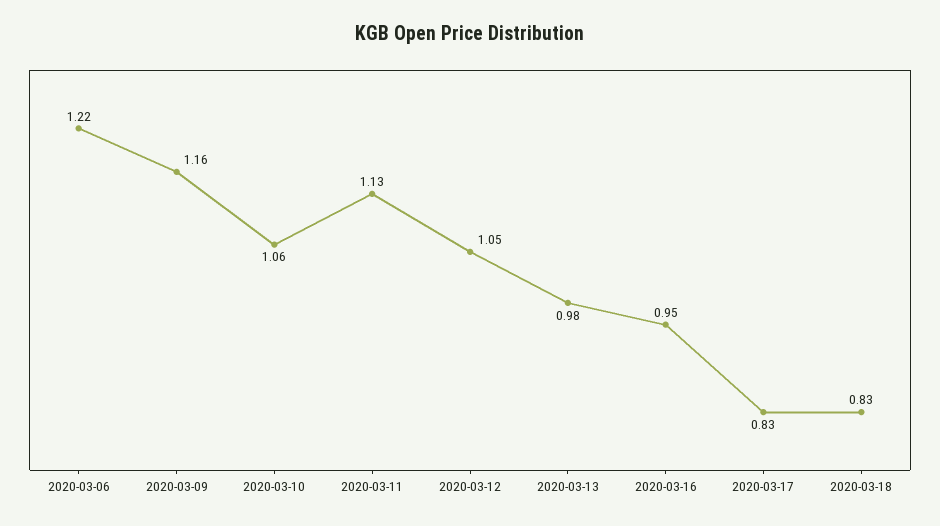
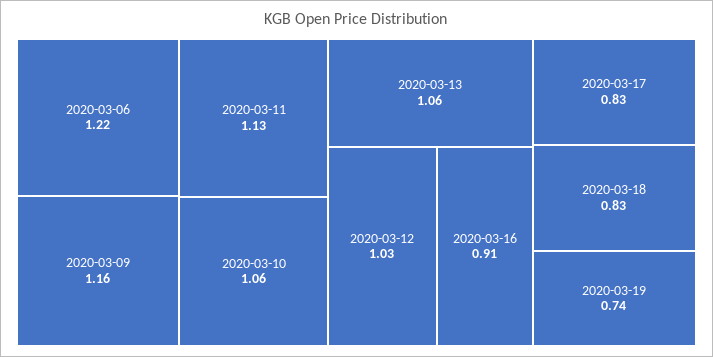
2020-03-12: 1.05 -> 1.03
2020-03-13: 0.98 -> 1.06
2020-03-16: 0.95 -> 0.91
2020-03-19: none -> 0.74

